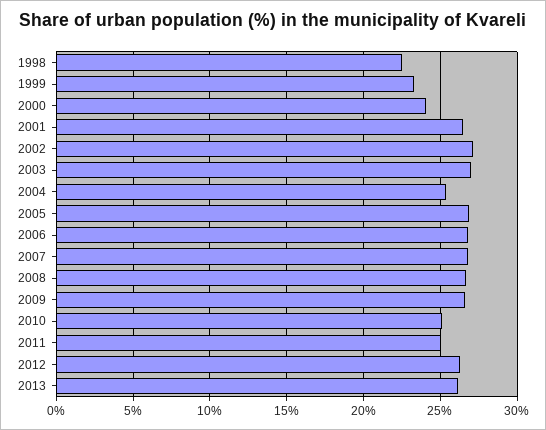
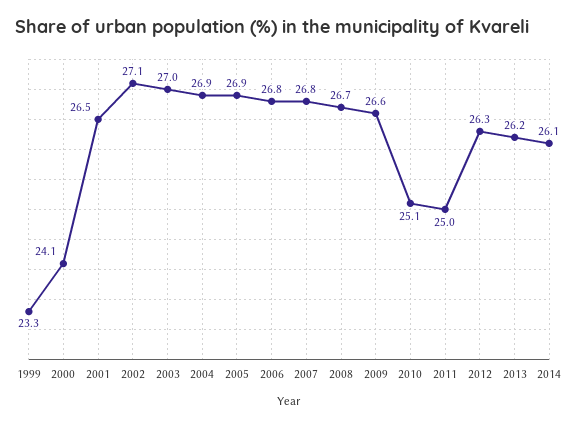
1998: 22.5 -> none
2004: 25.5 -> 26.9
2014: none -> 26.1

